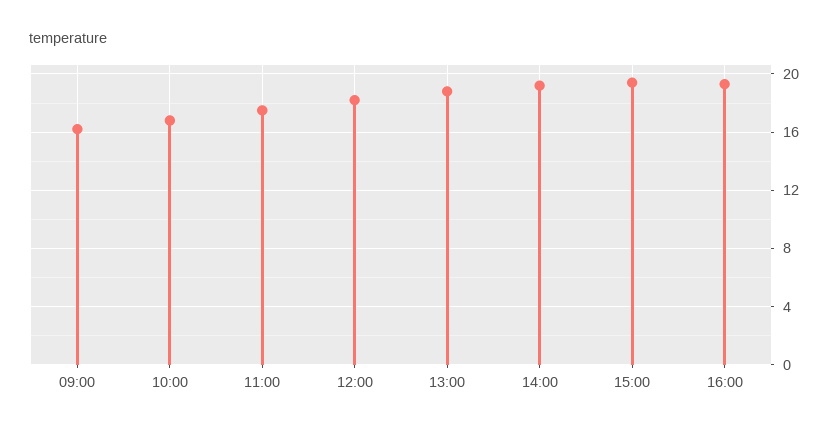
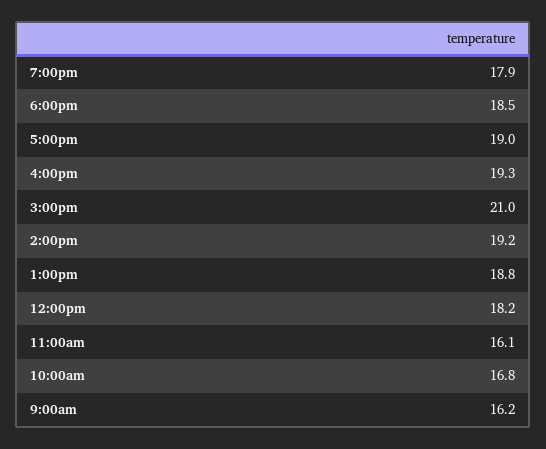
11:00: 17.5 -> 16.1
15:00: 19.5 -> 21
7:00pm: none -> 17.9
6:00pm: none -> 18.5
5:00pm: none -> 19

